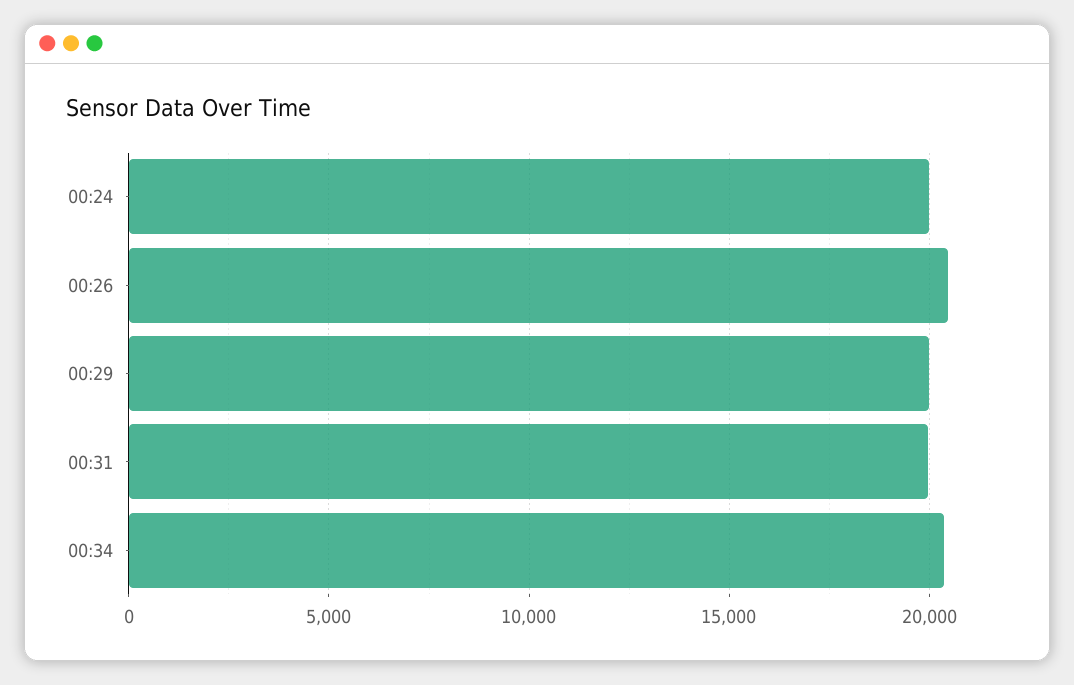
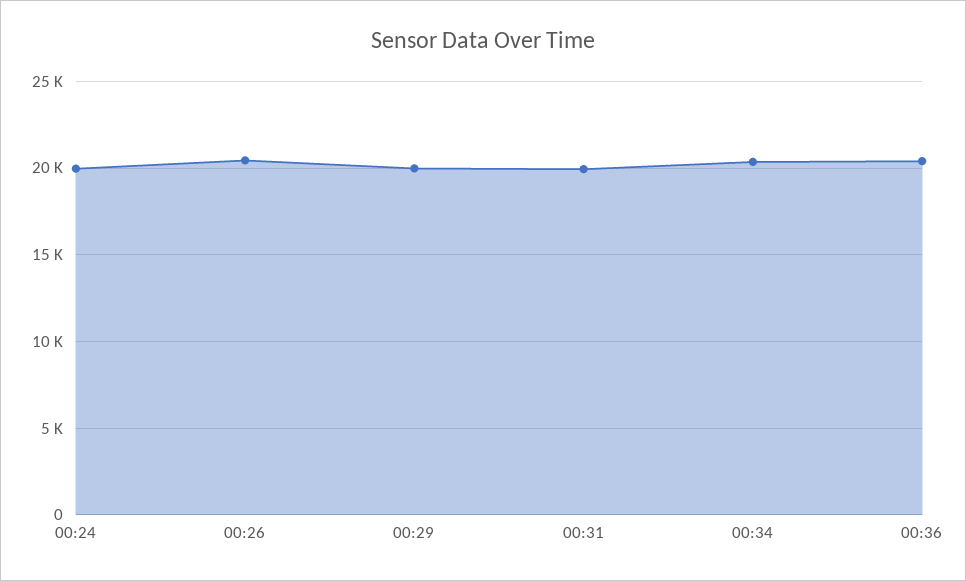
00:36: none -> 20500

